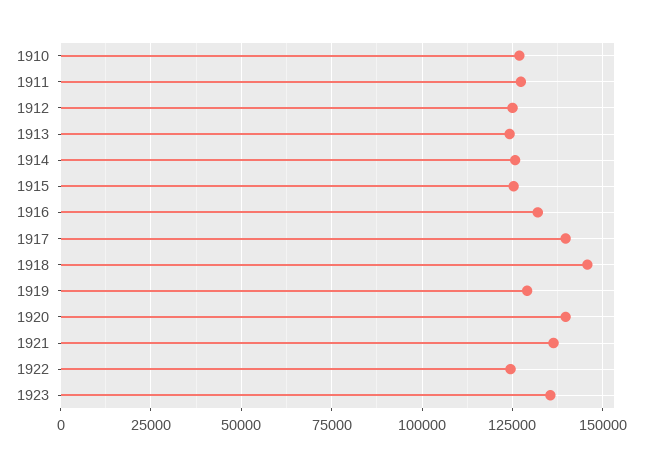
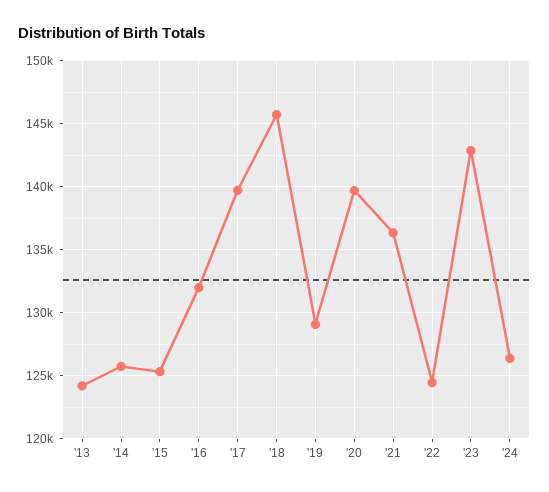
1910: 127500 -> none
1911: 127500 -> none
1912: 125000 -> none
1923: 135000 -> 143000
'24: none -> 126500

